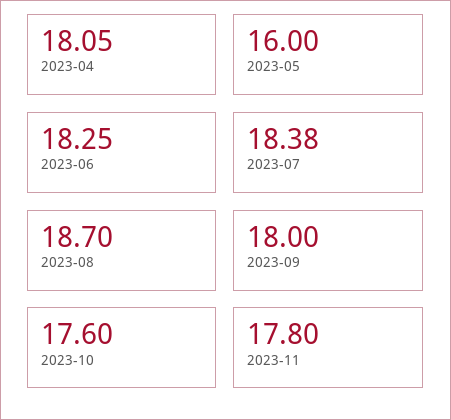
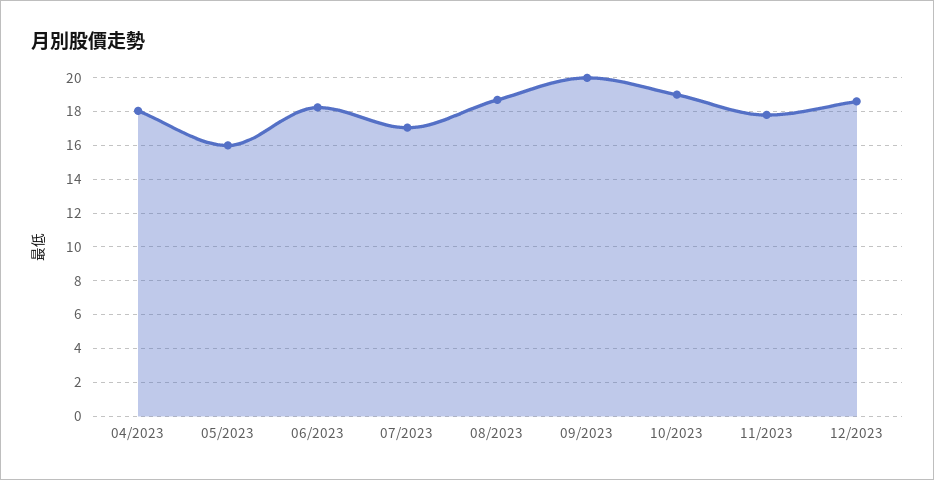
2023-07: 18.38 -> 17
2023-09: 18 -> 20
2023-10: 17.6 -> 19
12/2023: none -> 18.5

